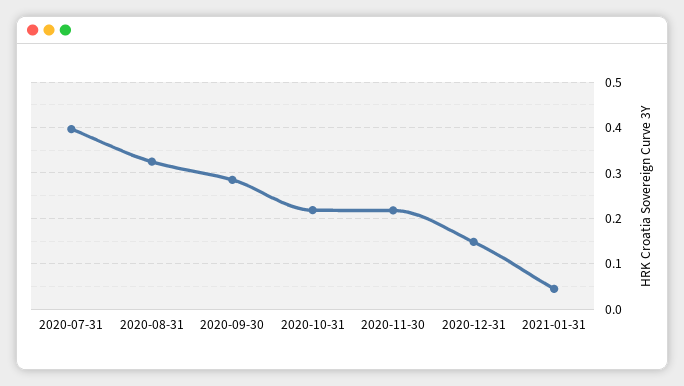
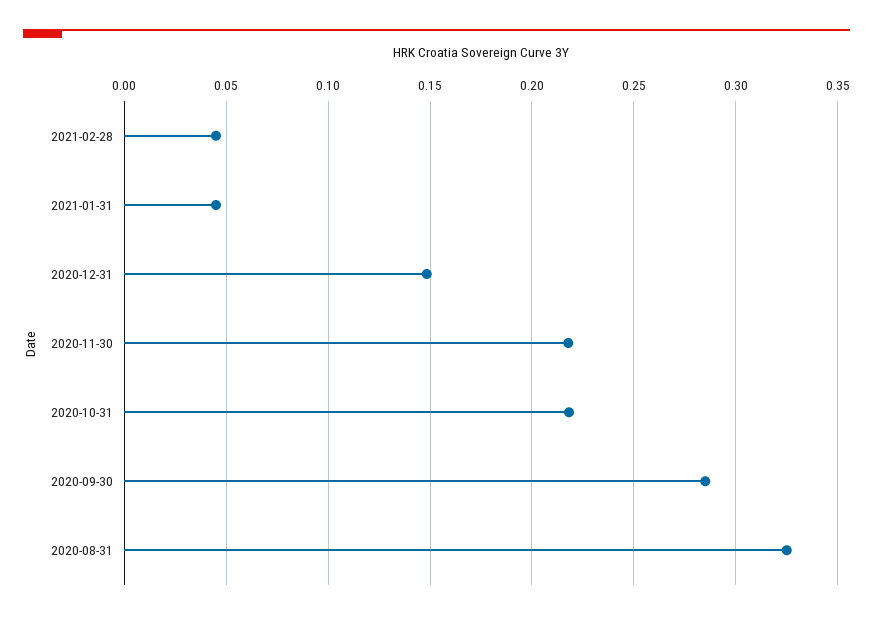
2020-07-31: 0.4 -> none
2021-02-28: none -> 0.045

